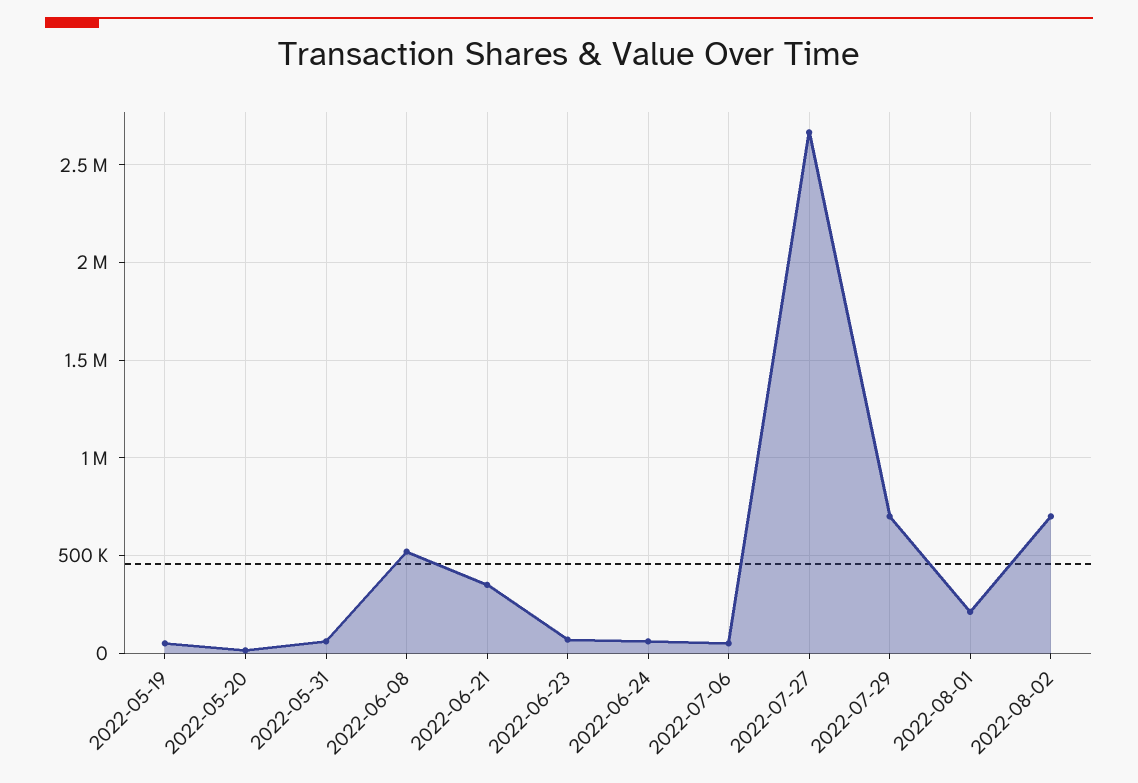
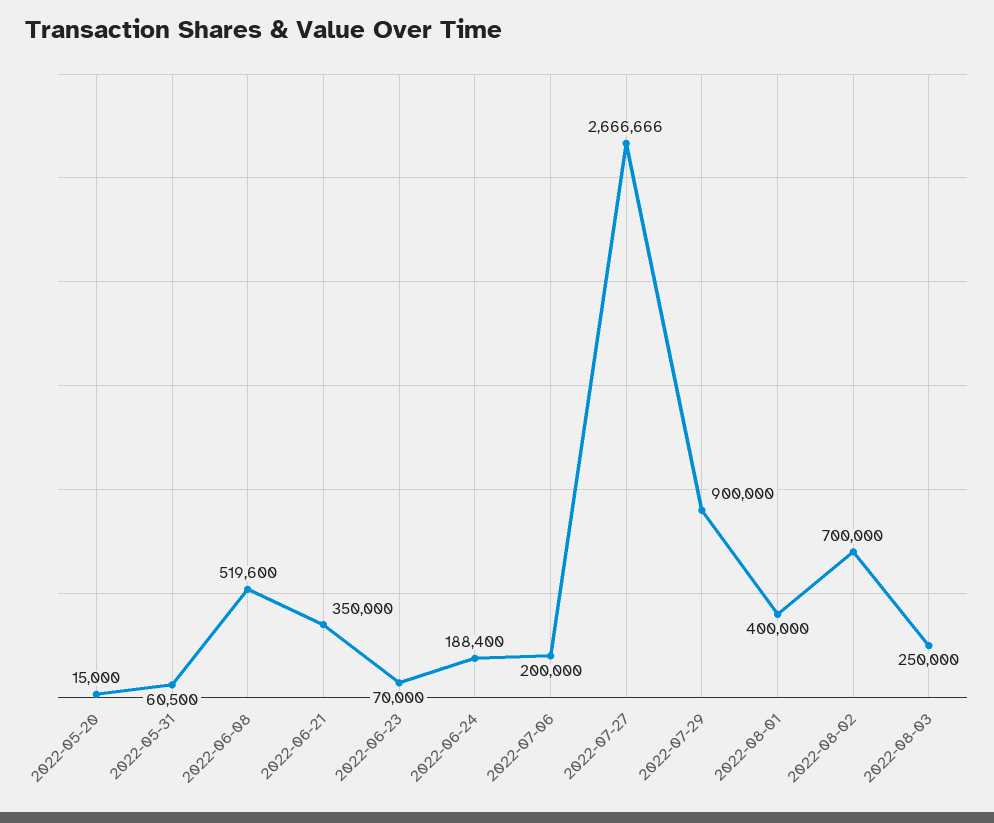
2022-05-19: 50000 -> none
2022-06-24: 50000 -> 188400
2022-07-06: 50000 -> 200000
2022-07-29: 700000 -> 900000
2022-08-01: 200000 -> 400000
2022-08-03: none -> 250000

